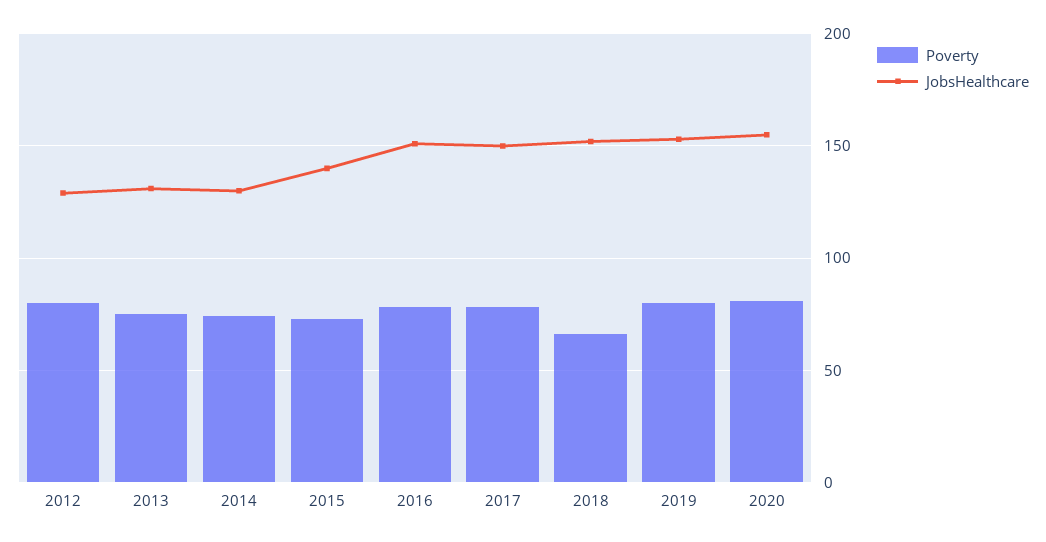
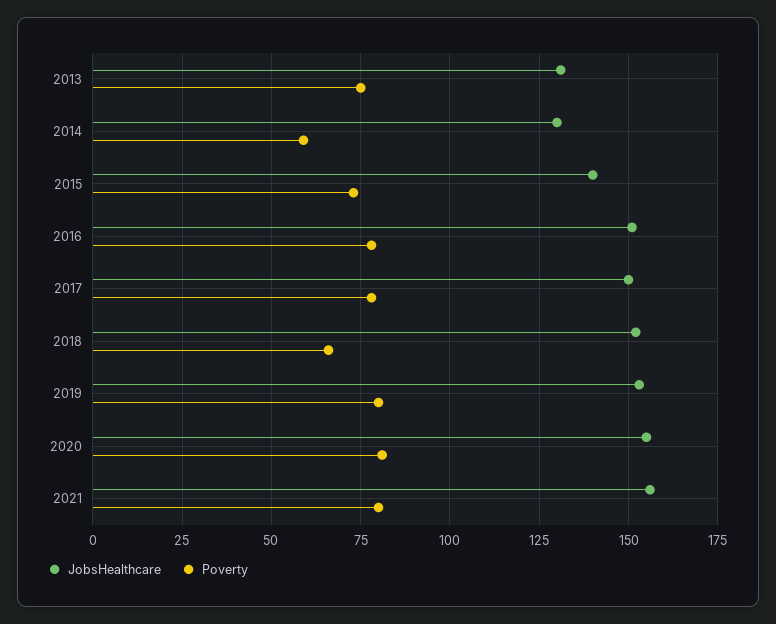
Poverty, 2012: 80 -> none
JobsHealthcare, 2012: 130 -> none
Poverty, 2014: 75 -> 60
JobsHealthcare, 2021: none -> 155
Poverty, 2021: none -> 80

